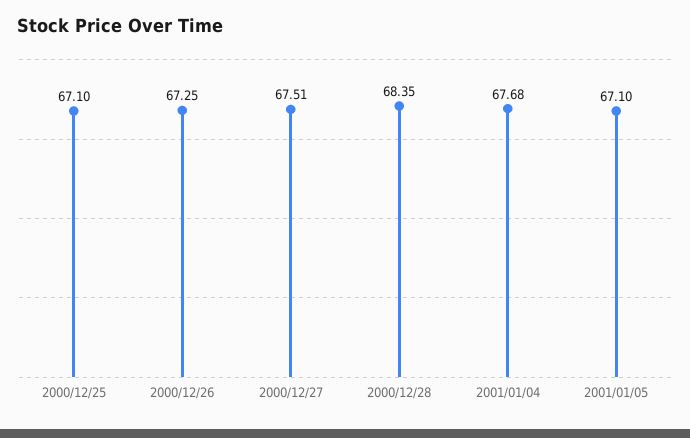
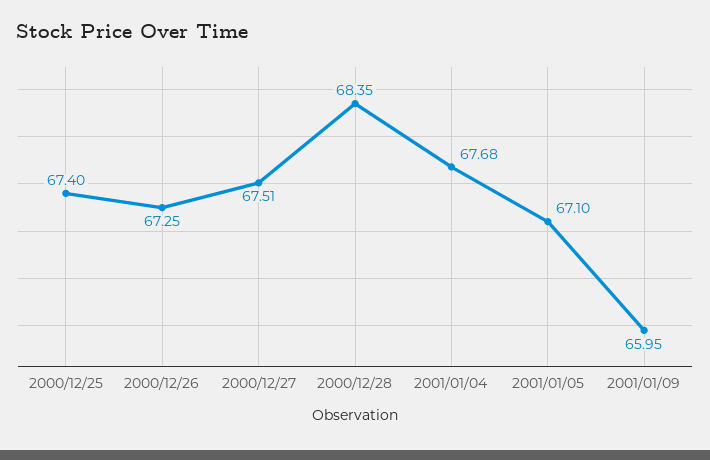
2000/12/25: 67.1 -> 67.4
2001/01/09: none -> 65.95

